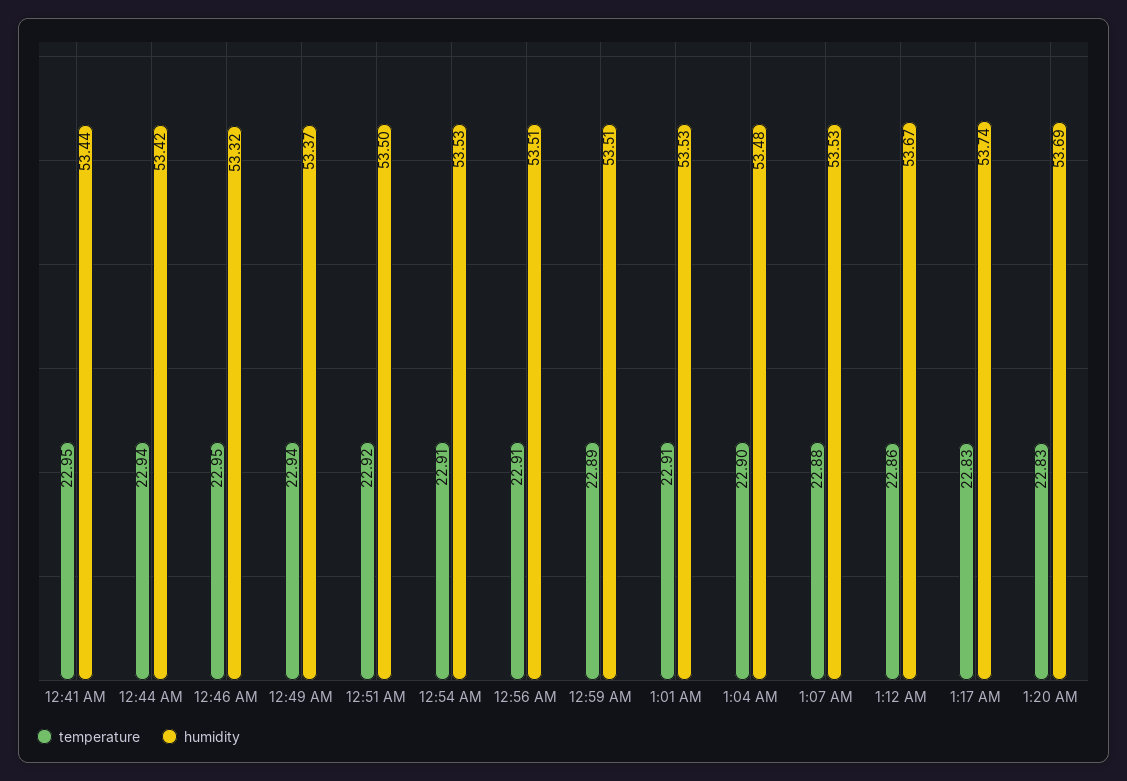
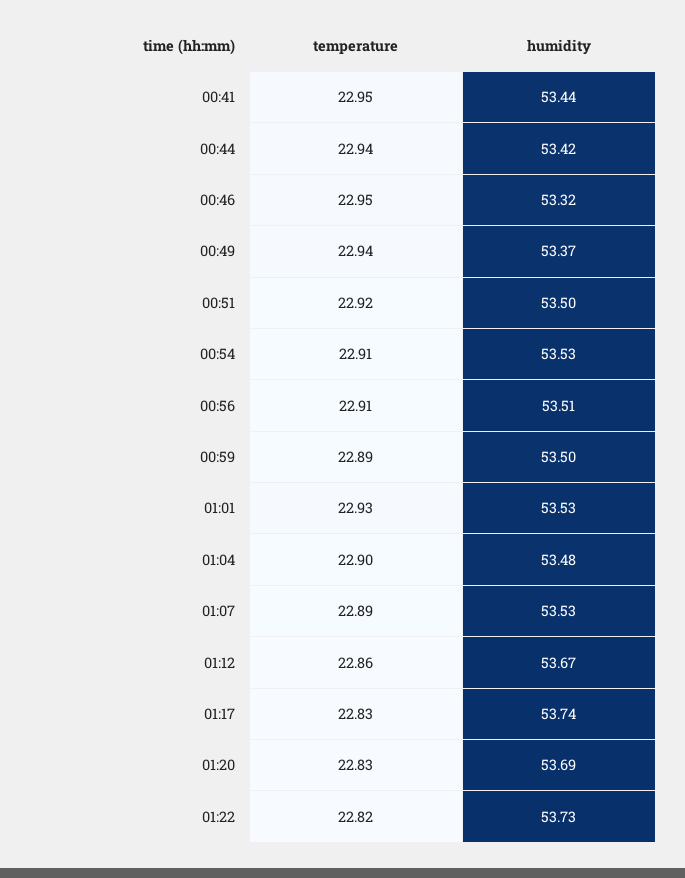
humidity, 12:59 AM: 53.51 -> 53.5
temperature, 1:01 AM: 22.91 -> 22.93
temperature, 1:07 AM: 22.88 -> 22.89
temperature, 01:22: none -> 22.82
humidity, 01:22: none -> 53.73

